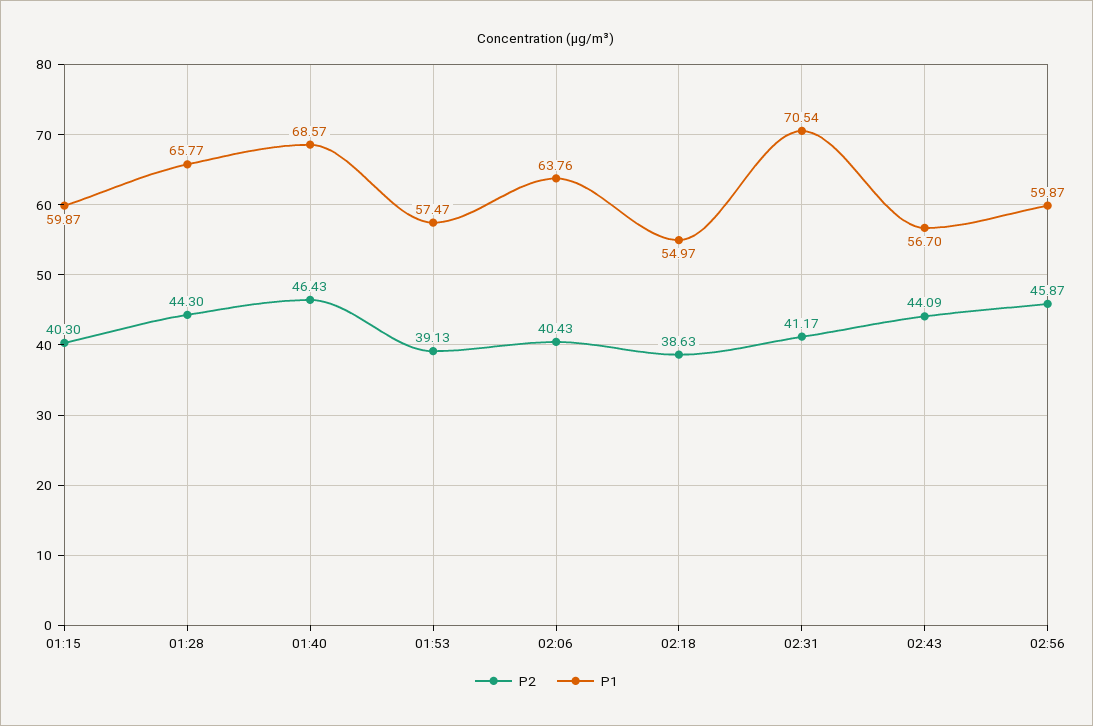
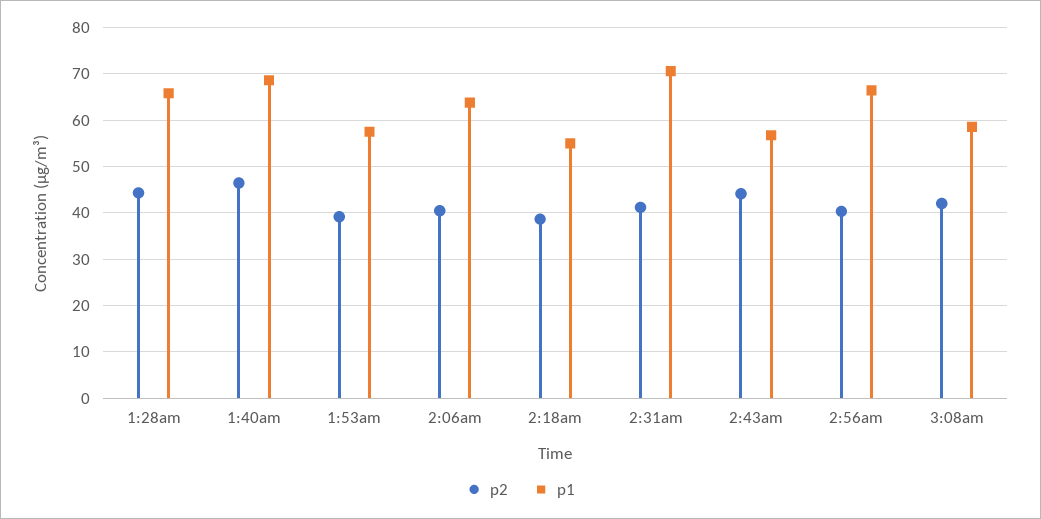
P2, 01:15: 40.3 -> none
P1, 01:15: 59.87 -> none
P2, 02:56: 45.87 -> 40
P1, 02:56: 59.87 -> 66
P2, 3:08am: none -> 42
P1, 3:08am: none -> 58

